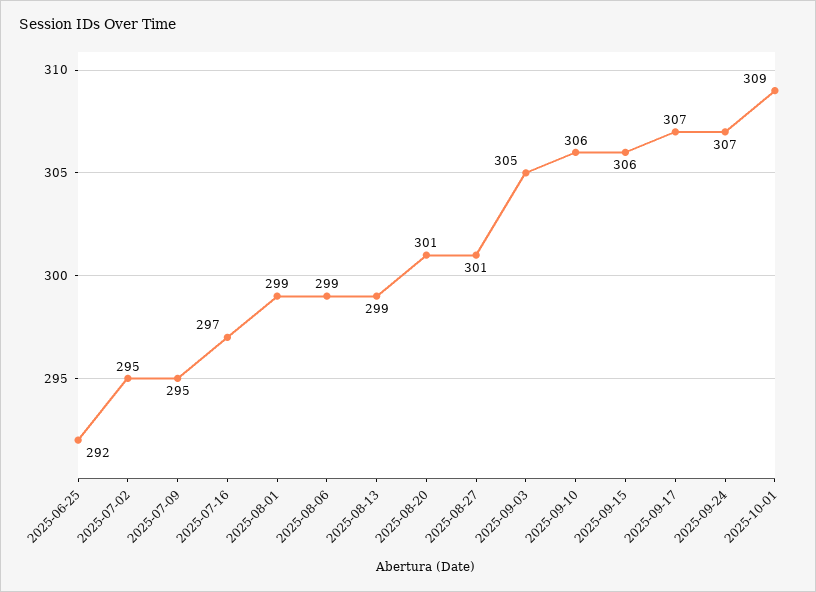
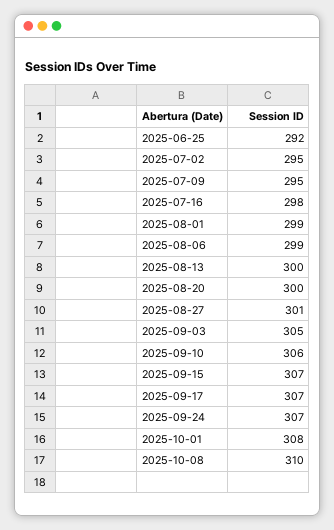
2025-07-16: 297 -> 298
2025-08-13: 299 -> 300
2025-08-20: 301 -> 300
2025-09-15: 306 -> 307
2025-10-01: 309 -> 308
2025-10-08: none -> 310

